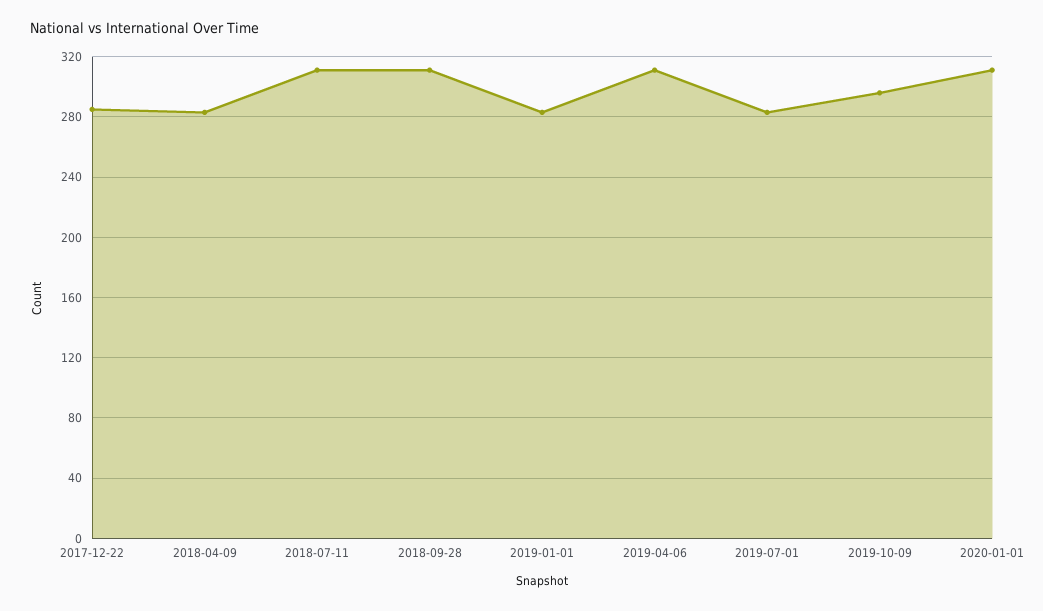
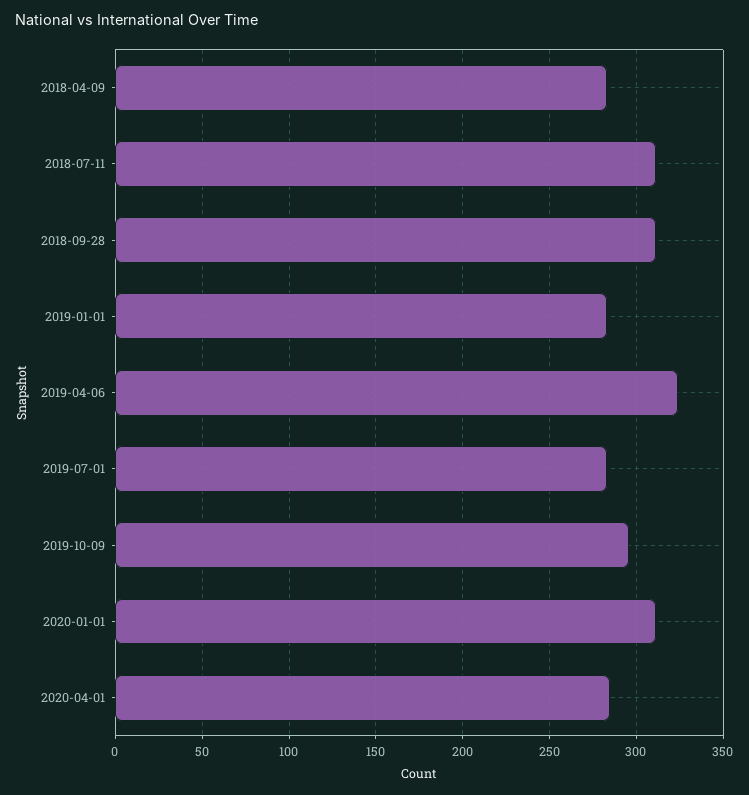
2017-12-22: 285 -> none
2019-04-06: 310 -> 325
2020-04-01: none -> 285

